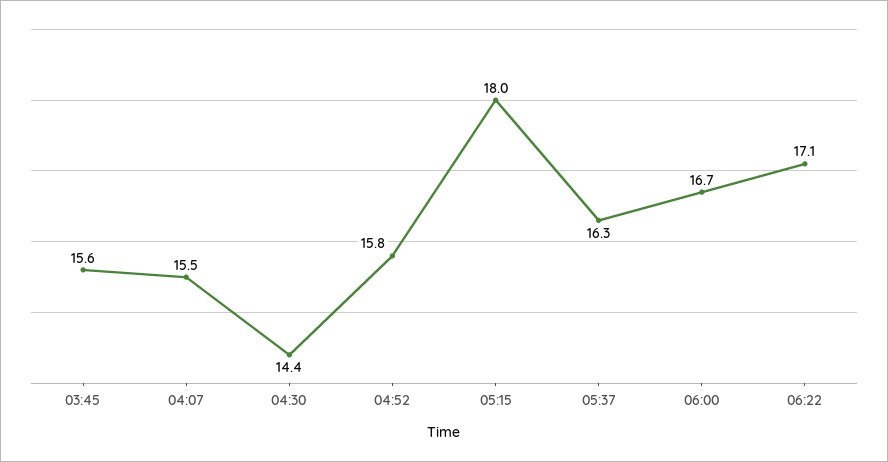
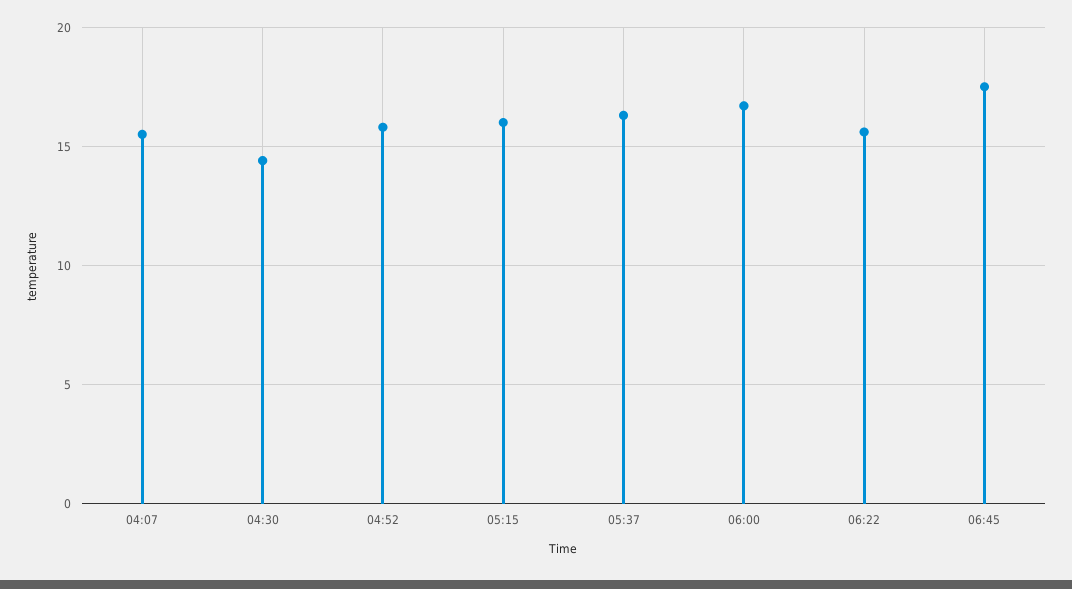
03:45: 15.6 -> none
05:15: 18 -> 16
06:22: 17.1 -> 15.5
06:45: none -> 17.5

